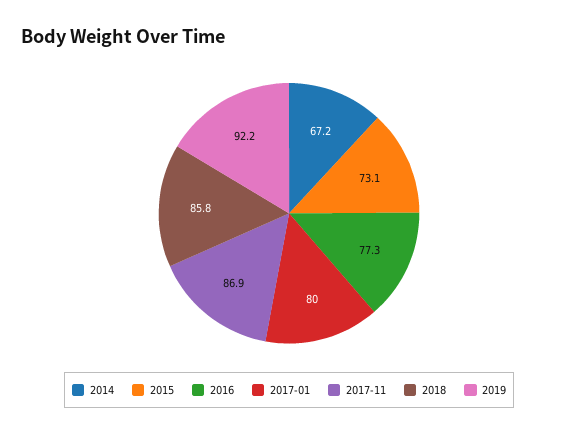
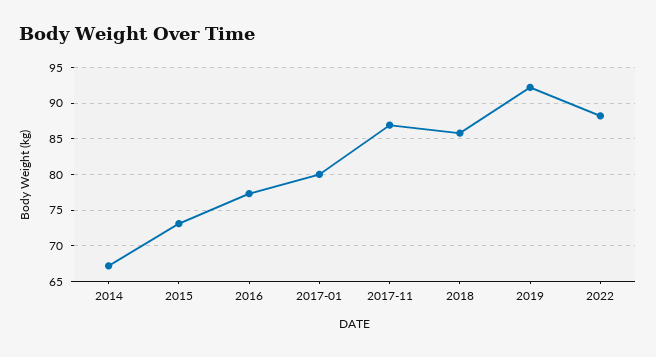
2022: none -> 88

